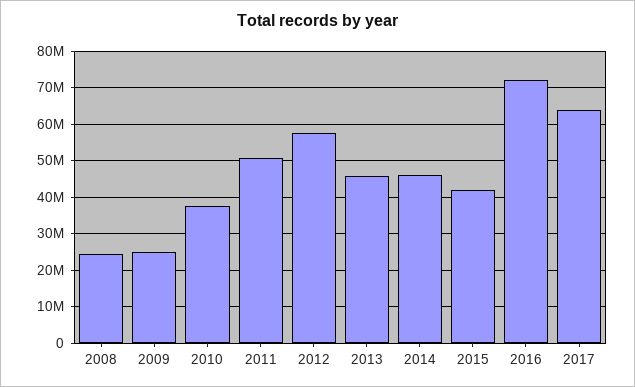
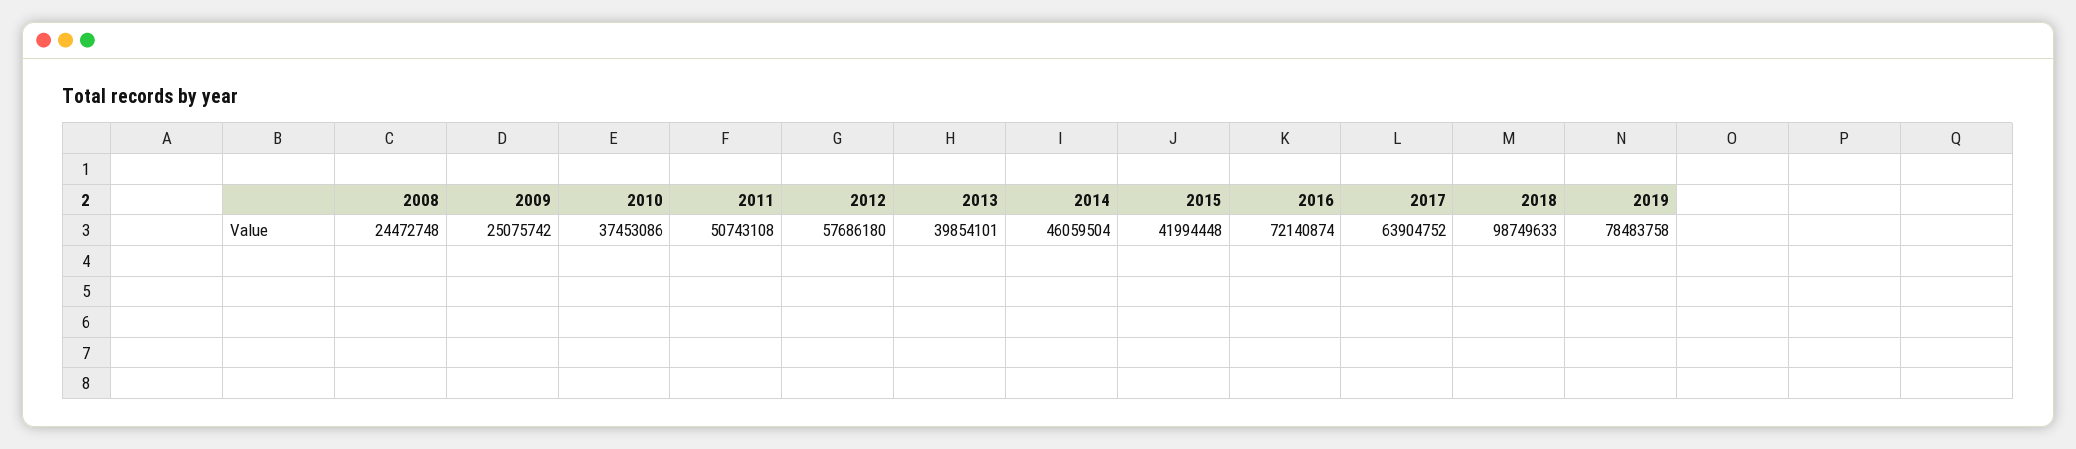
2013: 46000000 -> 39854101
2018: none -> 98749633
2019: none -> 78483758

